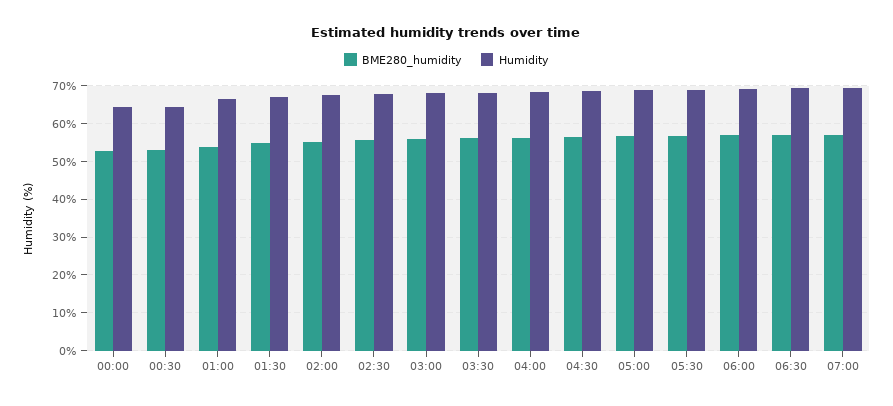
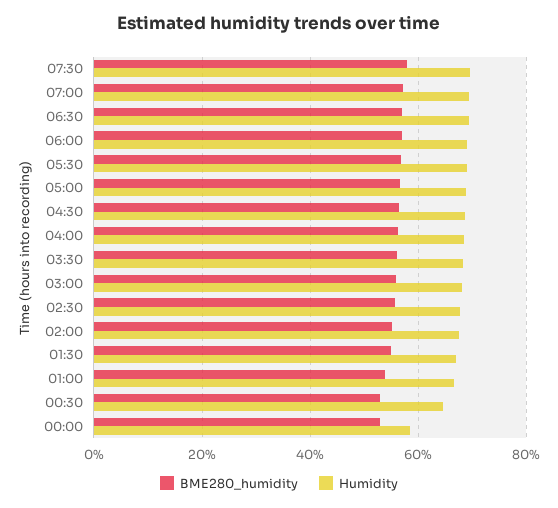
Humidity, 00:00: 64 -> 58
BME280_humidity, 07:30: none -> 58
Humidity, 07:30: none -> 70

